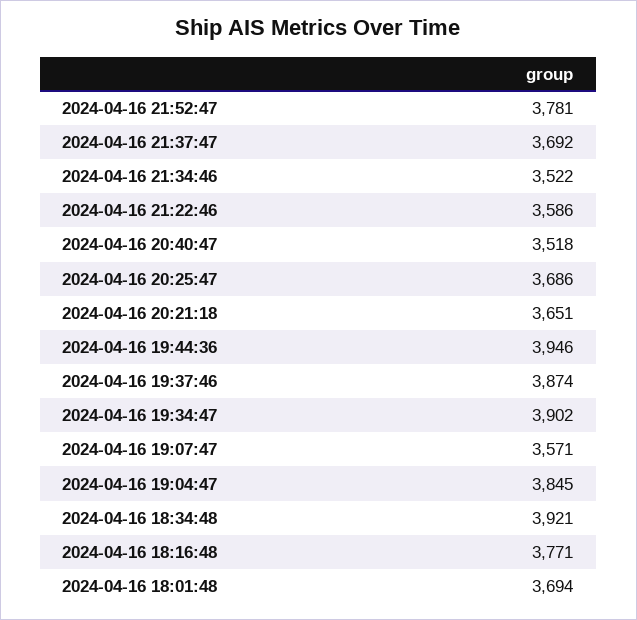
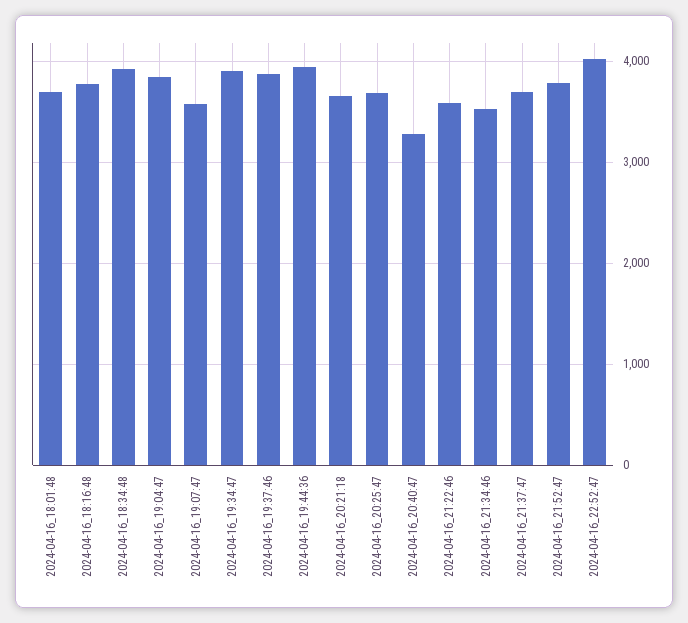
2024-04-16 20:40:47: 3518 -> 3300
2024-04-16_22:52:47: none -> 4000

